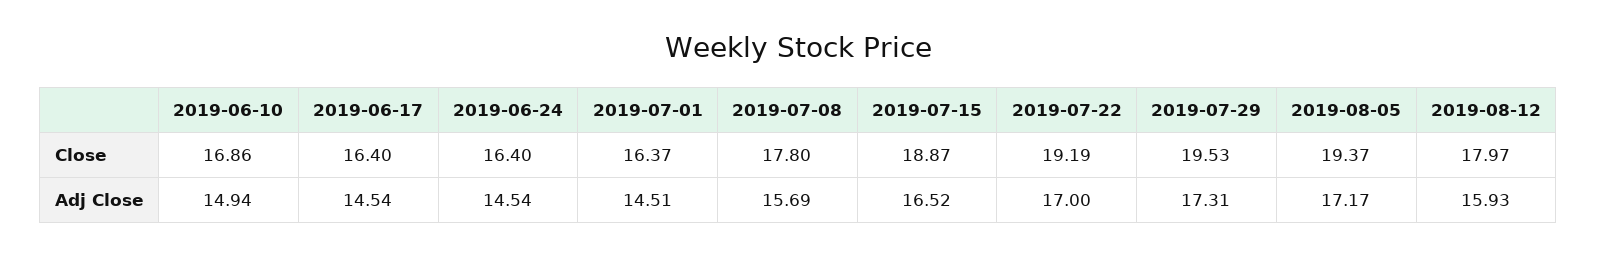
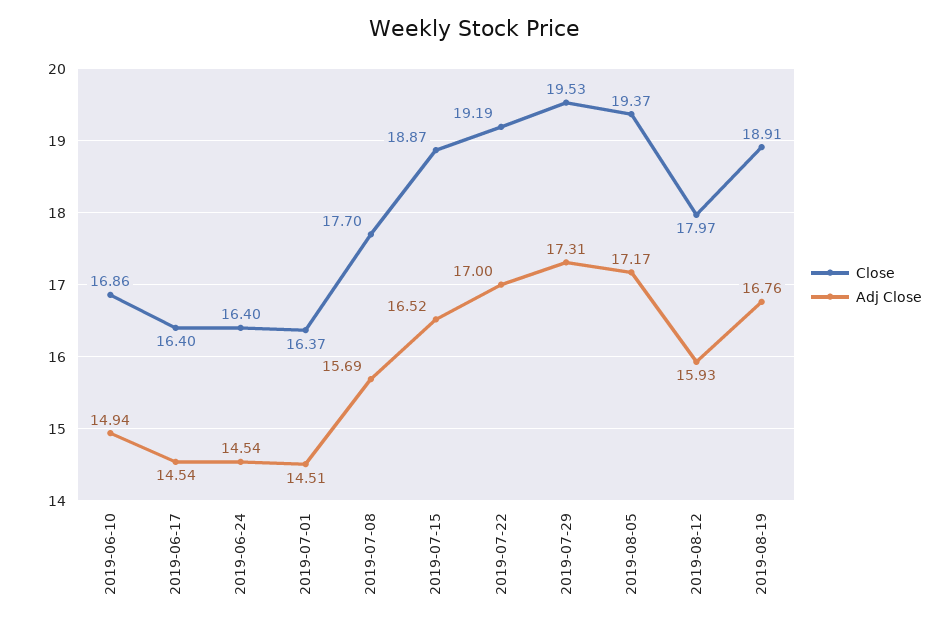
Close, 2019-07-08: 17.8 -> 17.7
Close, 2019-08-19: none -> 18.91
Adj Close, 2019-08-19: none -> 16.76

